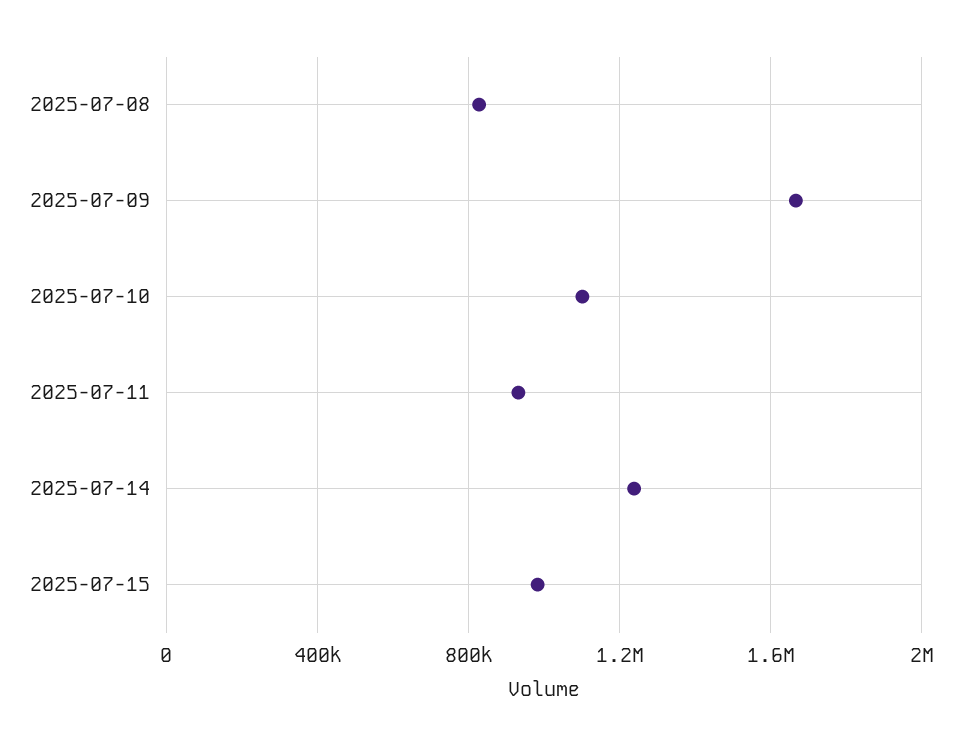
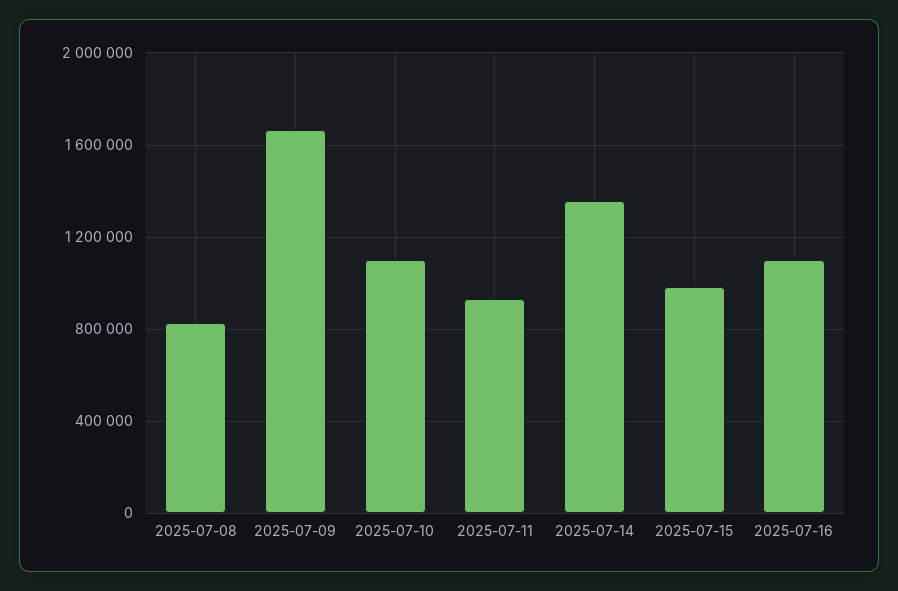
2025-07-14: 1250000 -> 1350000
2025-07-16: none -> 1100000

